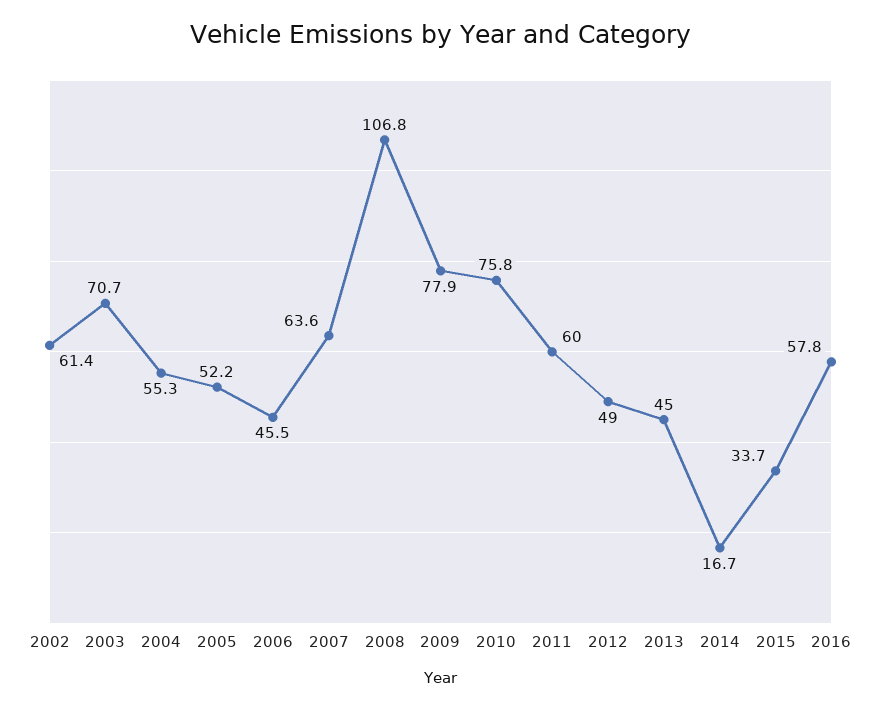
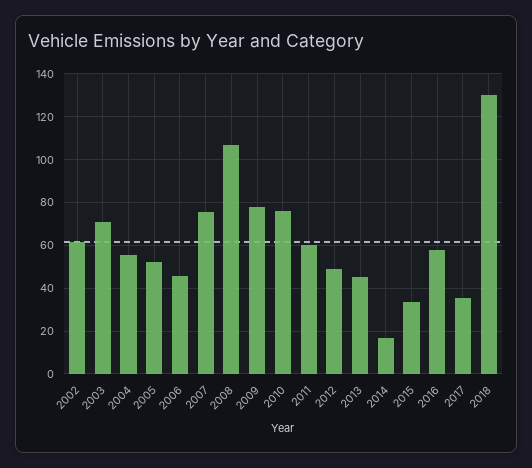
2007: 63.6 -> 75
2017: none -> 35
2018: none -> 130

